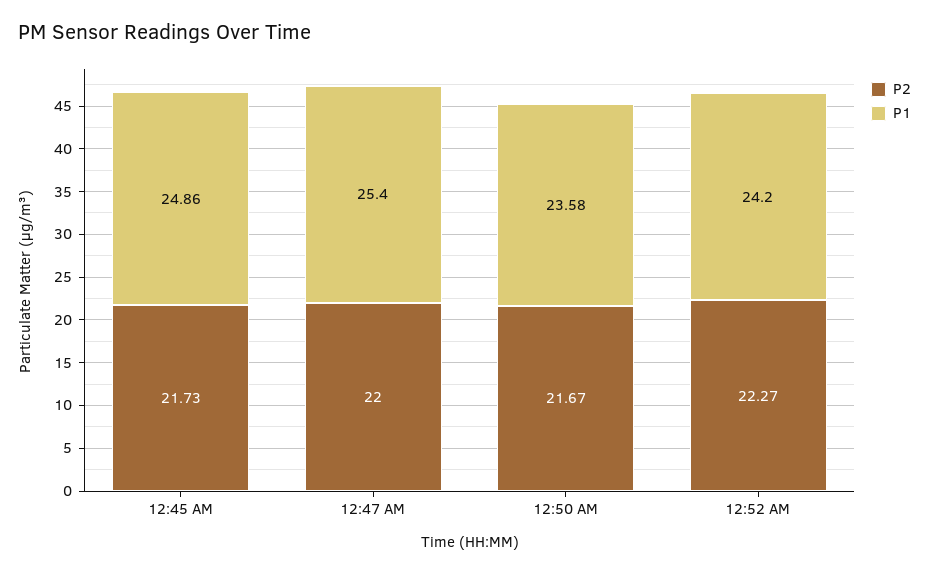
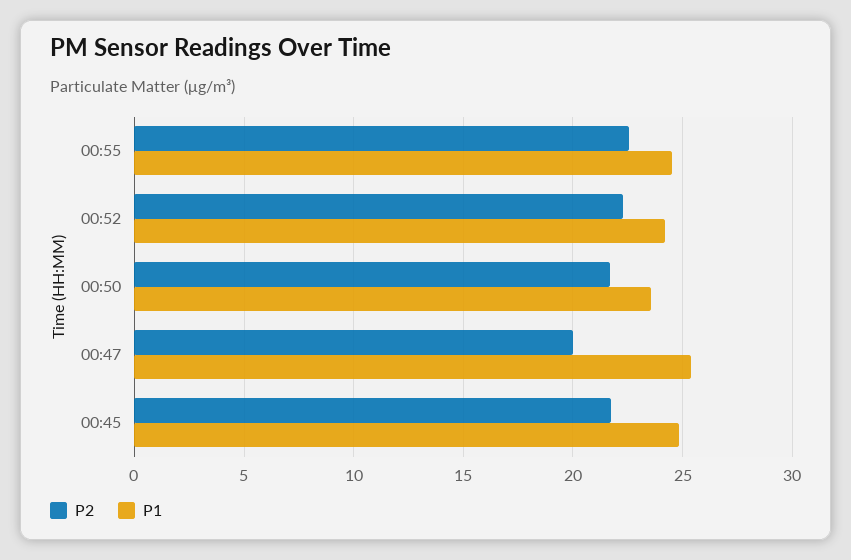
P2, 12:47 AM: 22 -> 20
P2, 00:55: none -> 22.5
P1, 00:55: none -> 24.5

